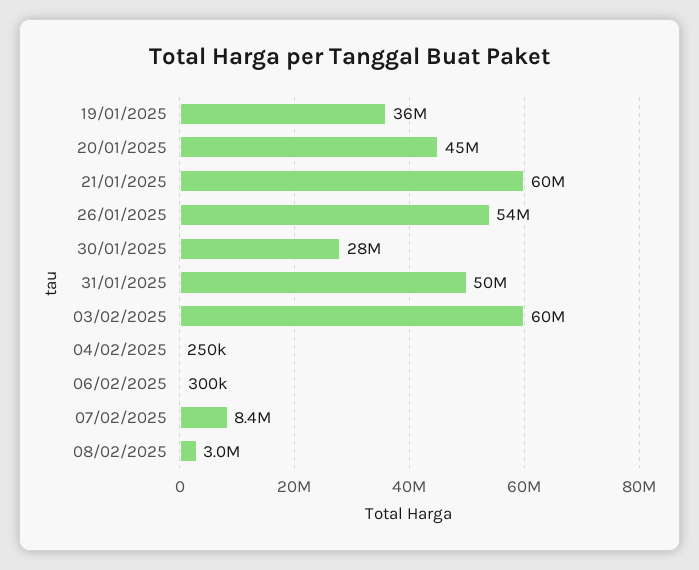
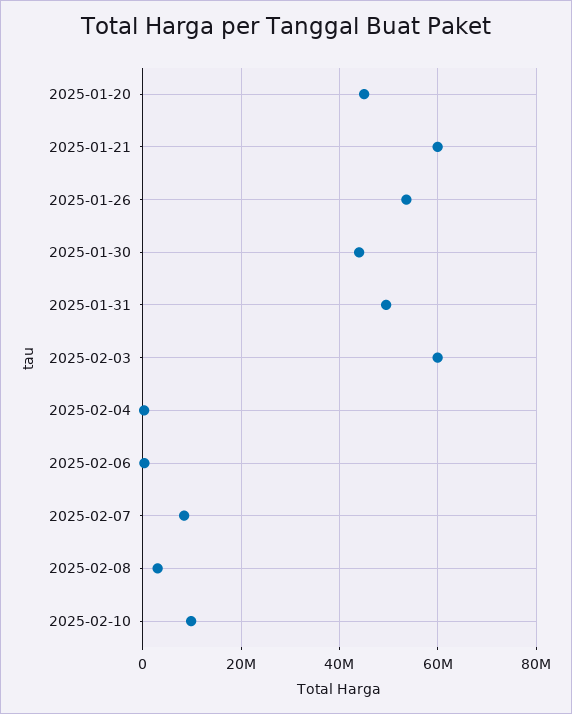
19/01/2025: 36000000 -> none
30/01/2025: 28000000 -> 44000000
2025-02-10: none -> 10000000

